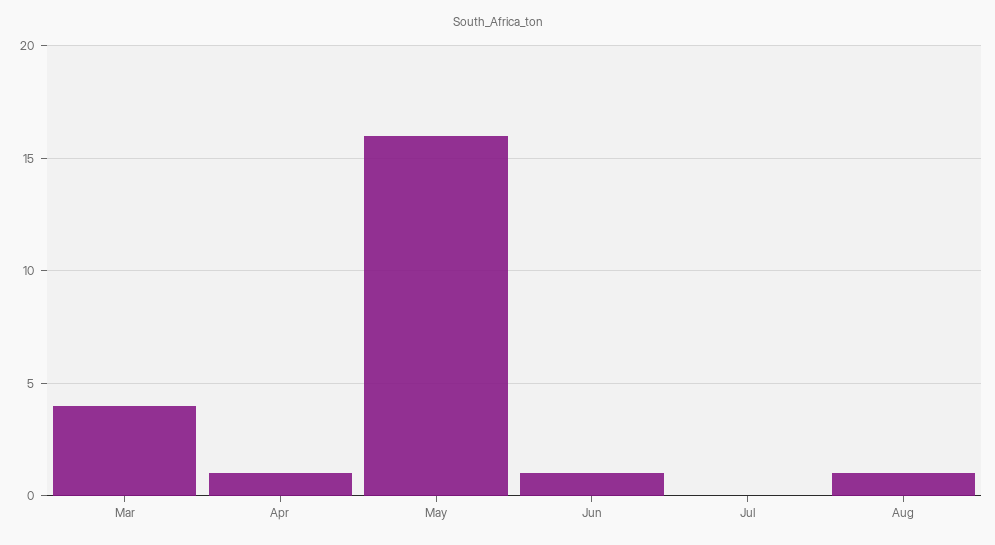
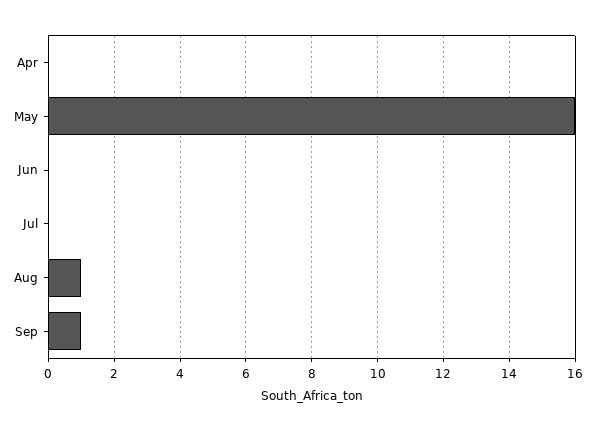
Mar: 4 -> none
Apr: 1 -> 0
Jun: 1 -> 0
Sep: none -> 1

